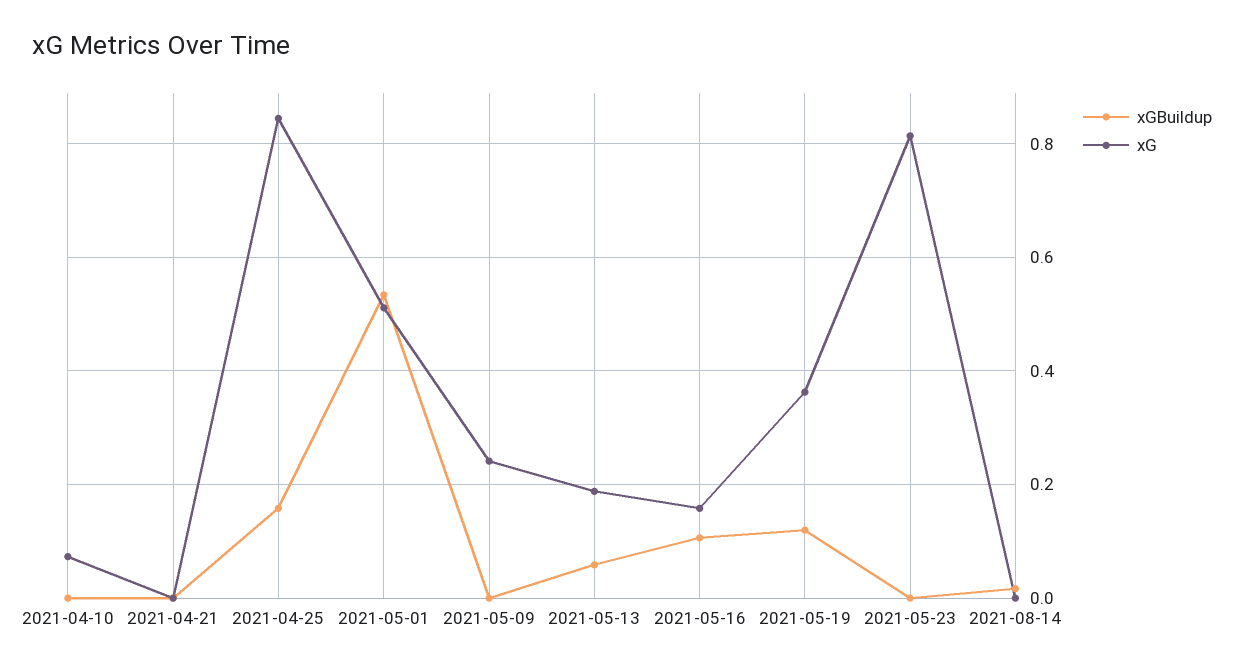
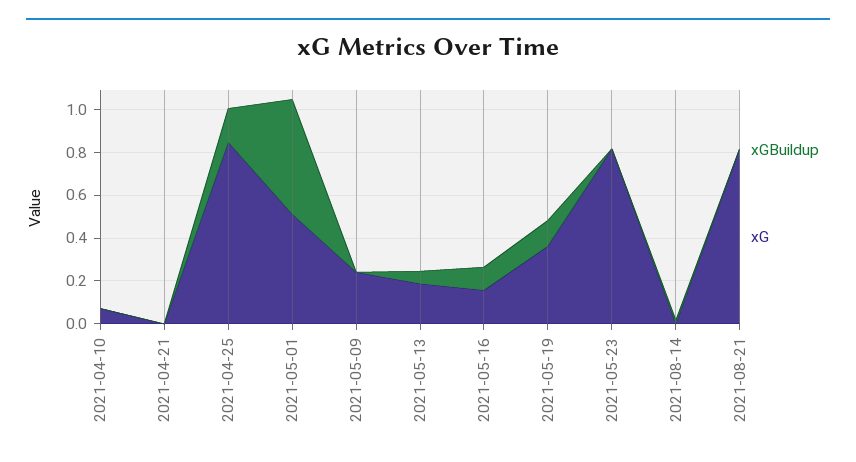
xGBuildup, 2021-08-21: none -> 0
xG, 2021-08-21: none -> 0.8

